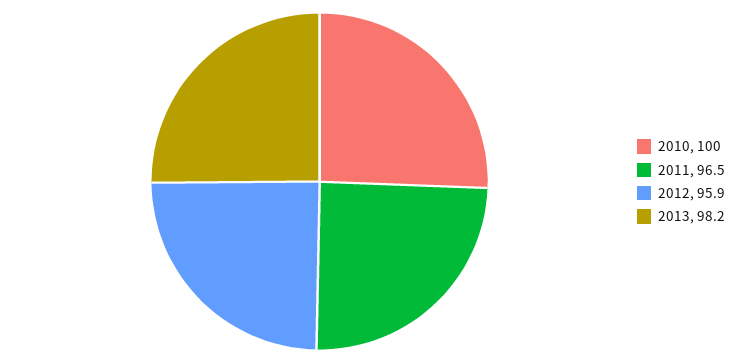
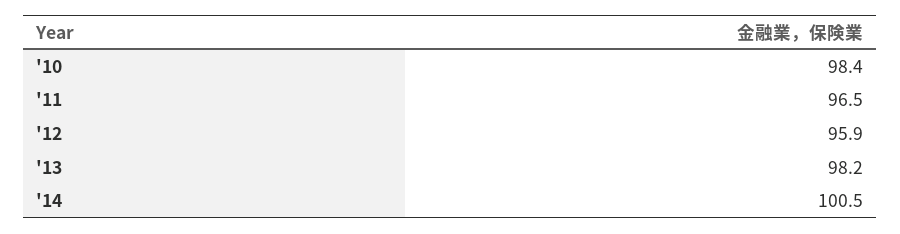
2010: 100 -> 98.4
'14: none -> 100.5

